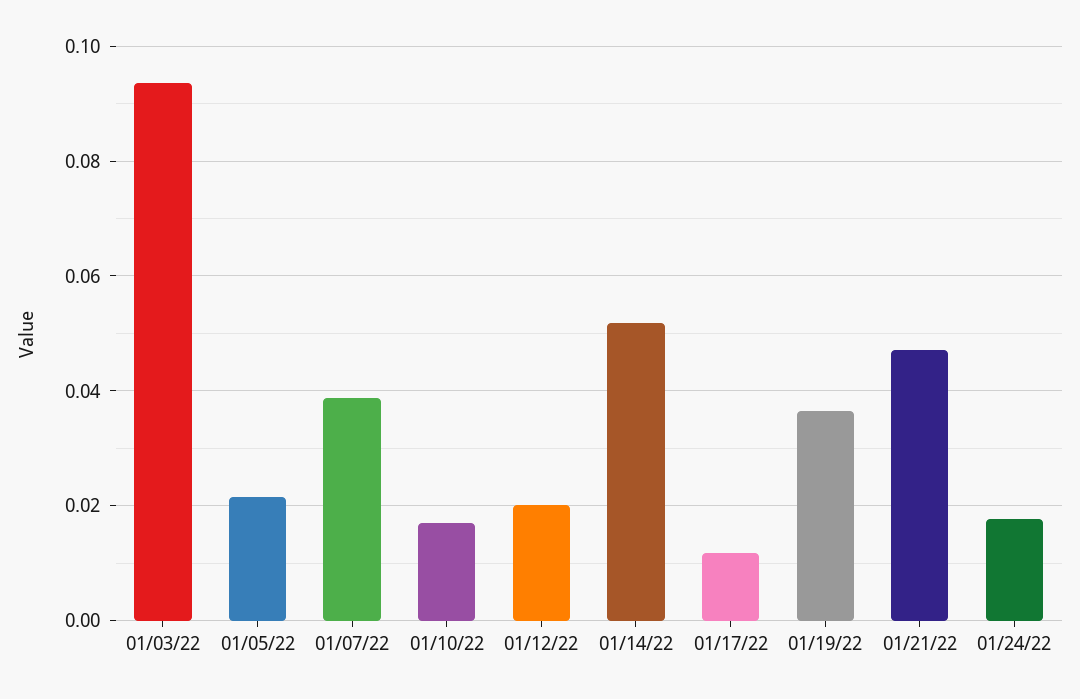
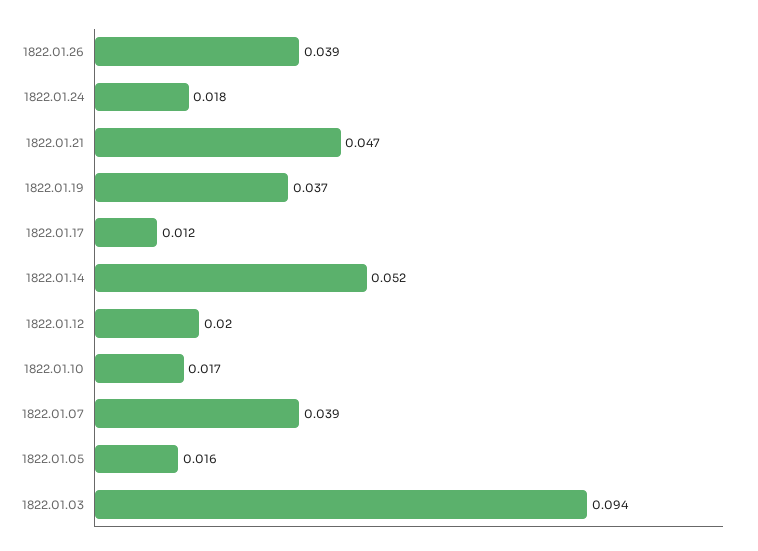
01/05/22: 0.022 -> 0.016
1822.01.26: none -> 0.039

